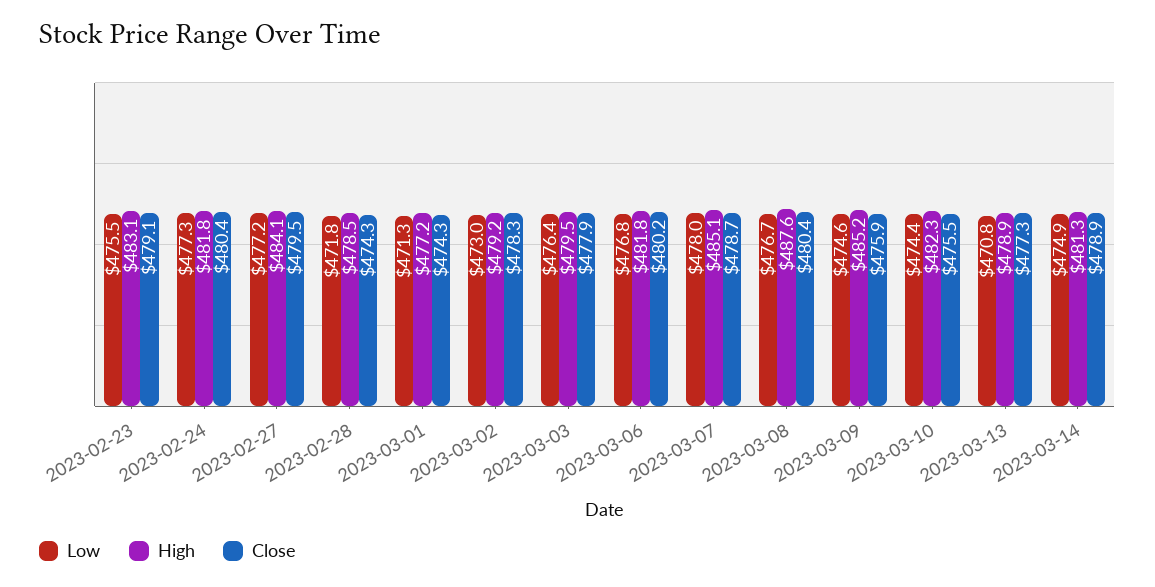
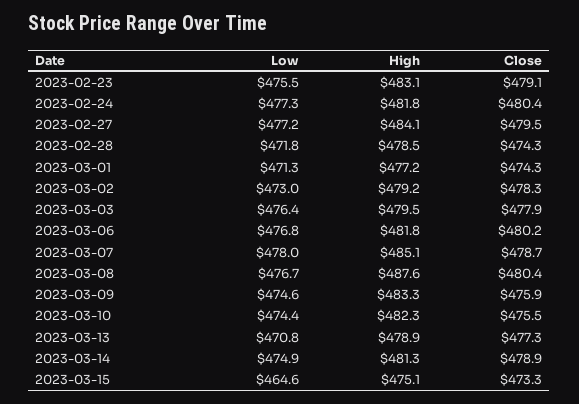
High, 2023-03-09: 485.2 -> 483.3
Low, 2023-03-15: none -> 464.6
High, 2023-03-15: none -> 475.1
Close, 2023-03-15: none -> 473.3

